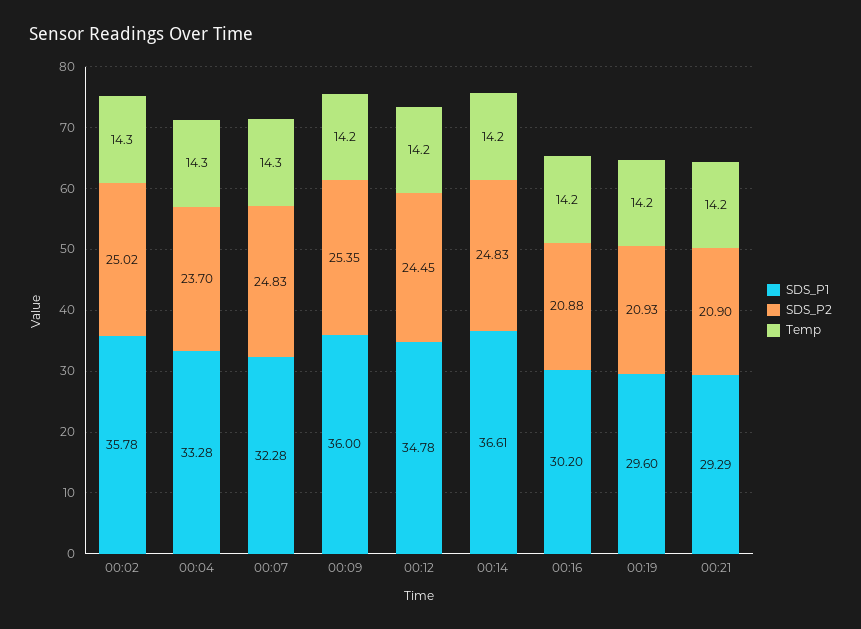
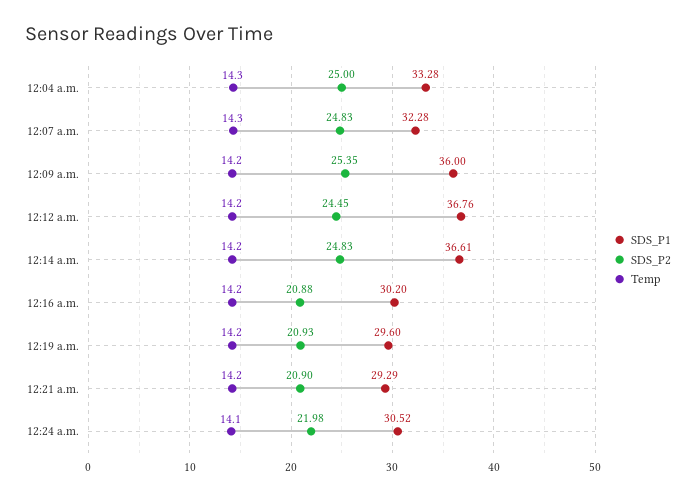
SDS_P1, 00:02: 35.78 -> none
SDS_P2, 00:02: 25.02 -> none
Temp, 00:02: 14.3 -> none
SDS_P2, 00:04: 23.7 -> 25
SDS_P1, 00:12: 34.78 -> 36.76
SDS_P1, 12:24 a.m.: none -> 30.52
SDS_P2, 12:24 a.m.: none -> 21.98
Temp, 12:24 a.m.: none -> 14.1

